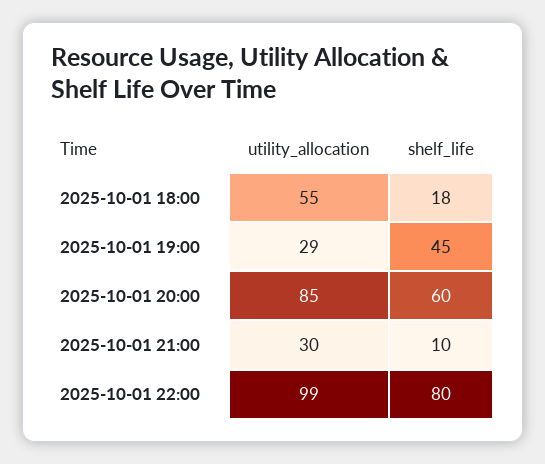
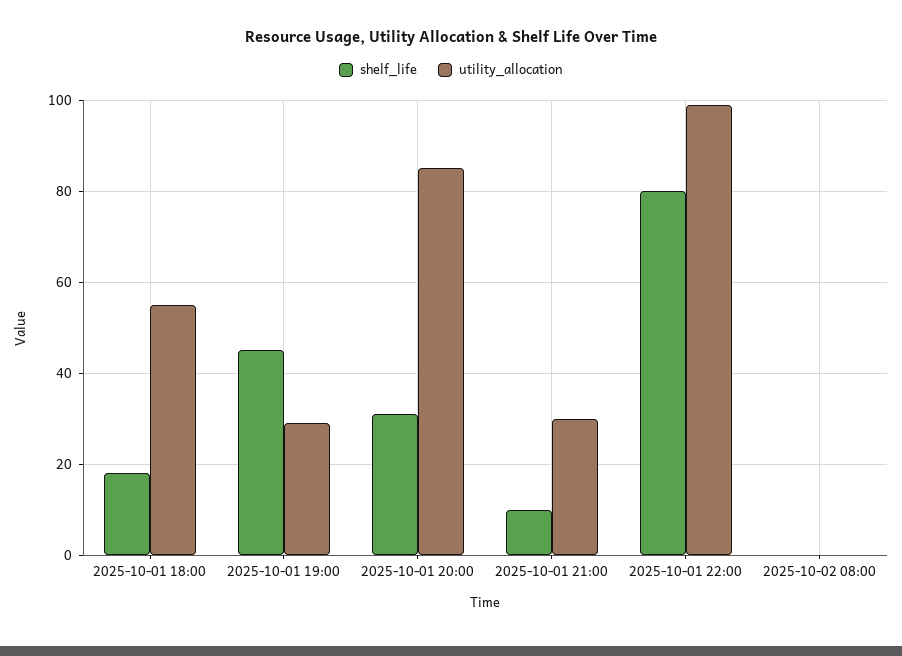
shelf_life, 2025-10-01 20:00: 60 -> 30
shelf_life, 2025-10-02 08:00: none -> 0
utility_allocation, 2025-10-02 08:00: none -> 0

